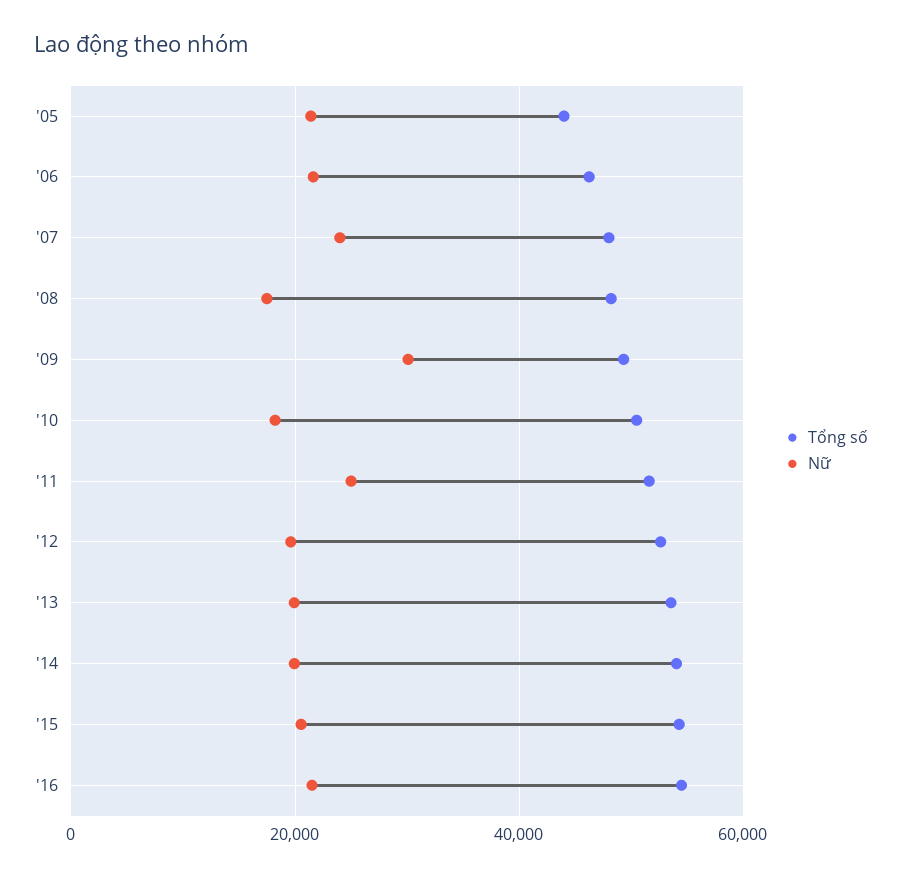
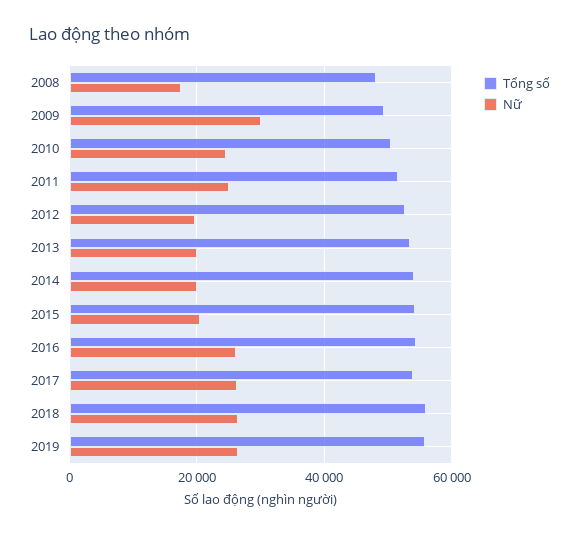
Tổng số, '05: 44000 -> none
Nữ, '05: 22000 -> none
Tổng số, '06: 46000 -> none
Nữ, '06: 22000 -> none
Tổng số, '07: 48000 -> none
Nữ, '07: 24000 -> none
Nữ, '10: 18000 -> 24000
Nữ, '16: 22000 -> 26000
Tổng số, 2017: none -> 54000
Nữ, 2017: none -> 26000
Tổng số, 2018: none -> 56000
Nữ, 2018: none -> 26000
Tổng số, 2019: none -> 56000
Nữ, 2019: none -> 26000

